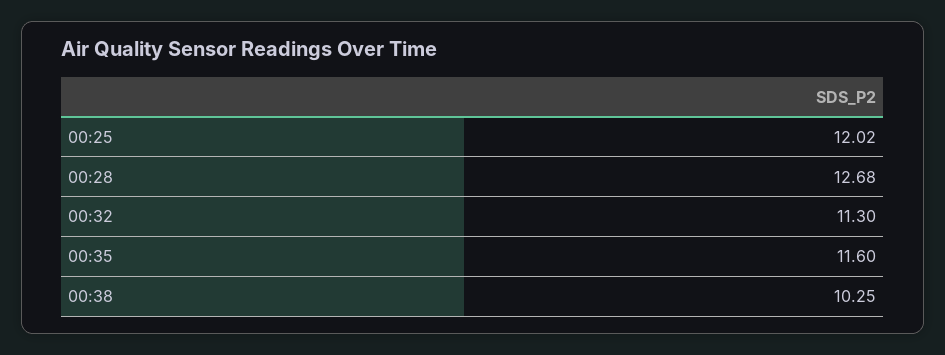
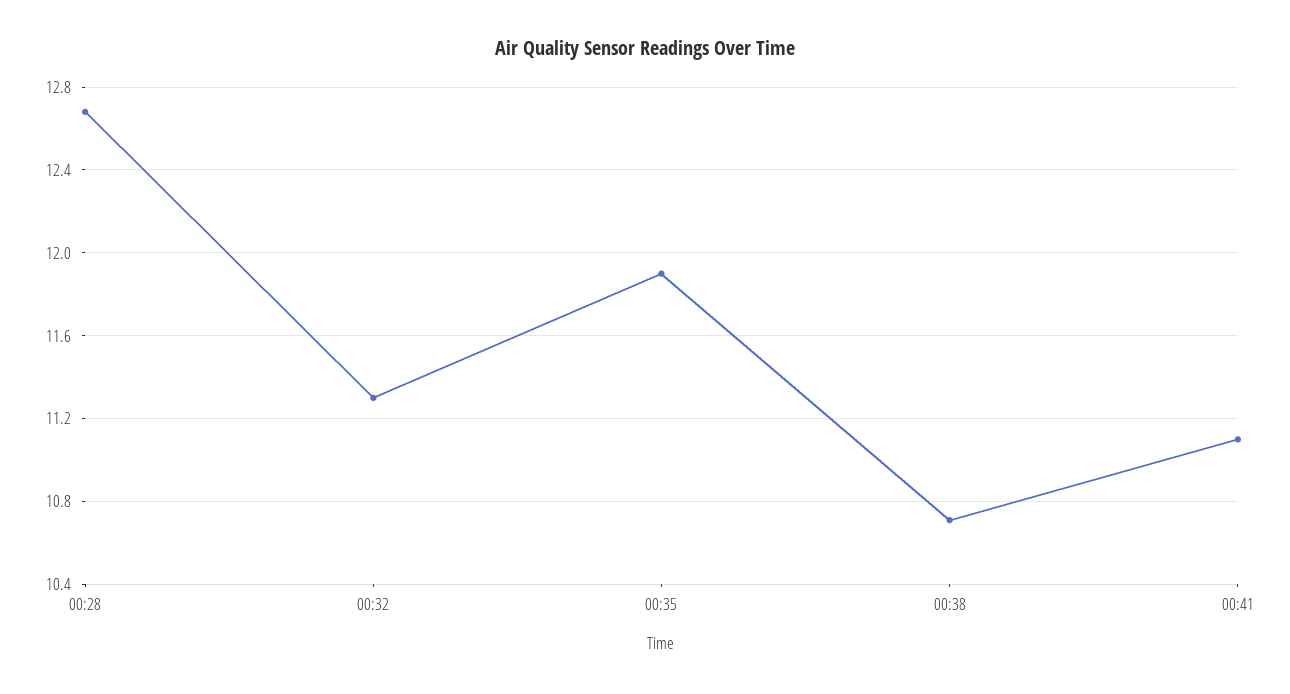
00:25: 12.02 -> none
00:35: 11.6 -> 11.9
00:38: 10.25 -> 10.7
00:41: none -> 11.1

